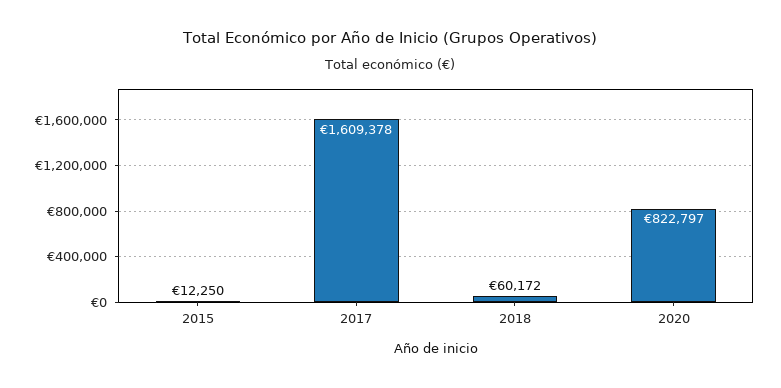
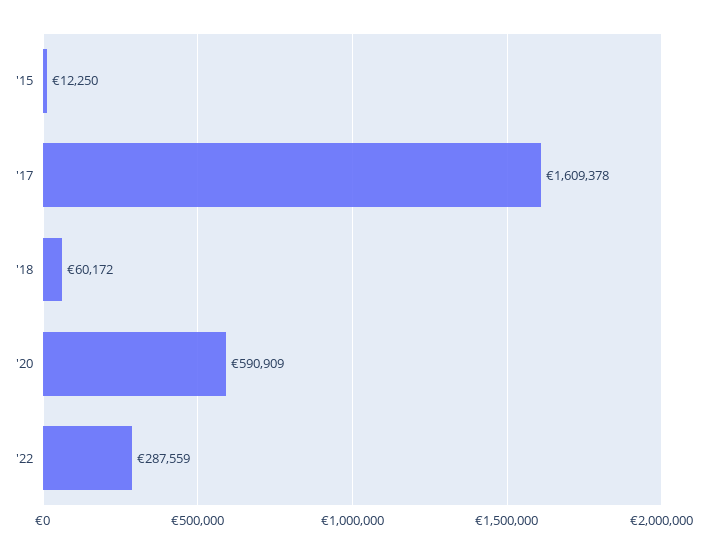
2020: 822797 -> 590909
'22: none -> 287559

